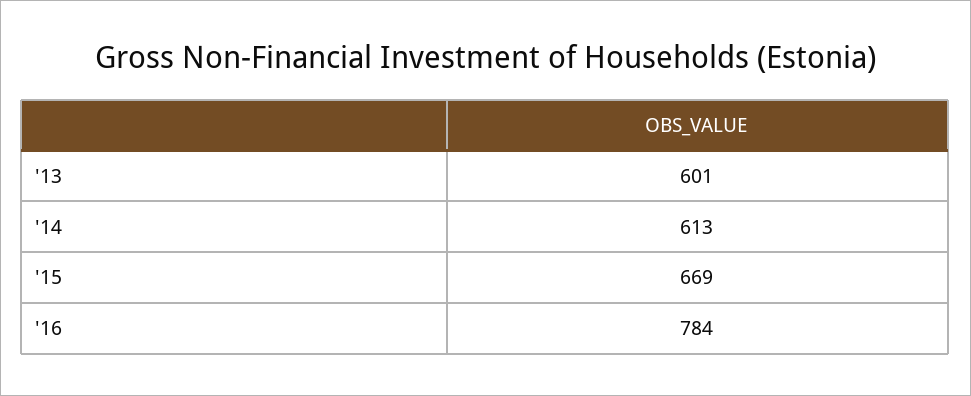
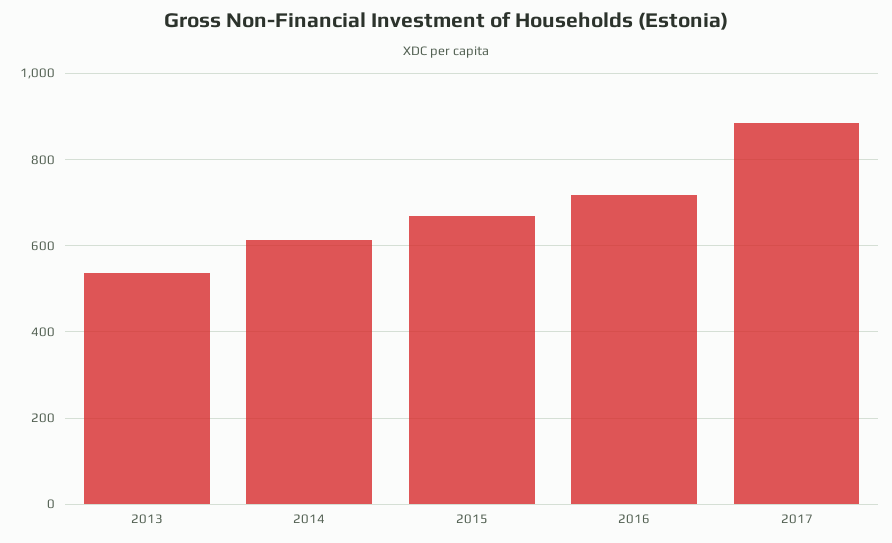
'13: 601 -> 540
'16: 784 -> 720
2017: none -> 880

